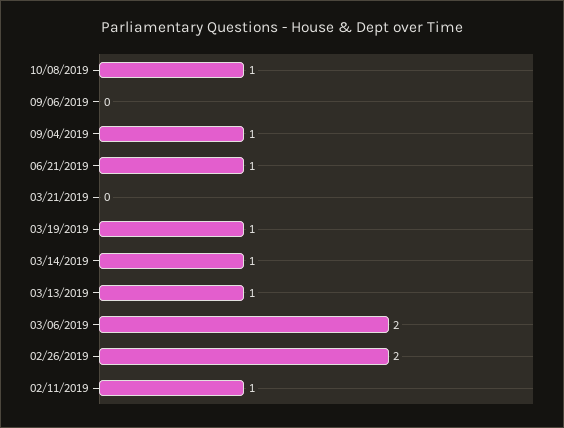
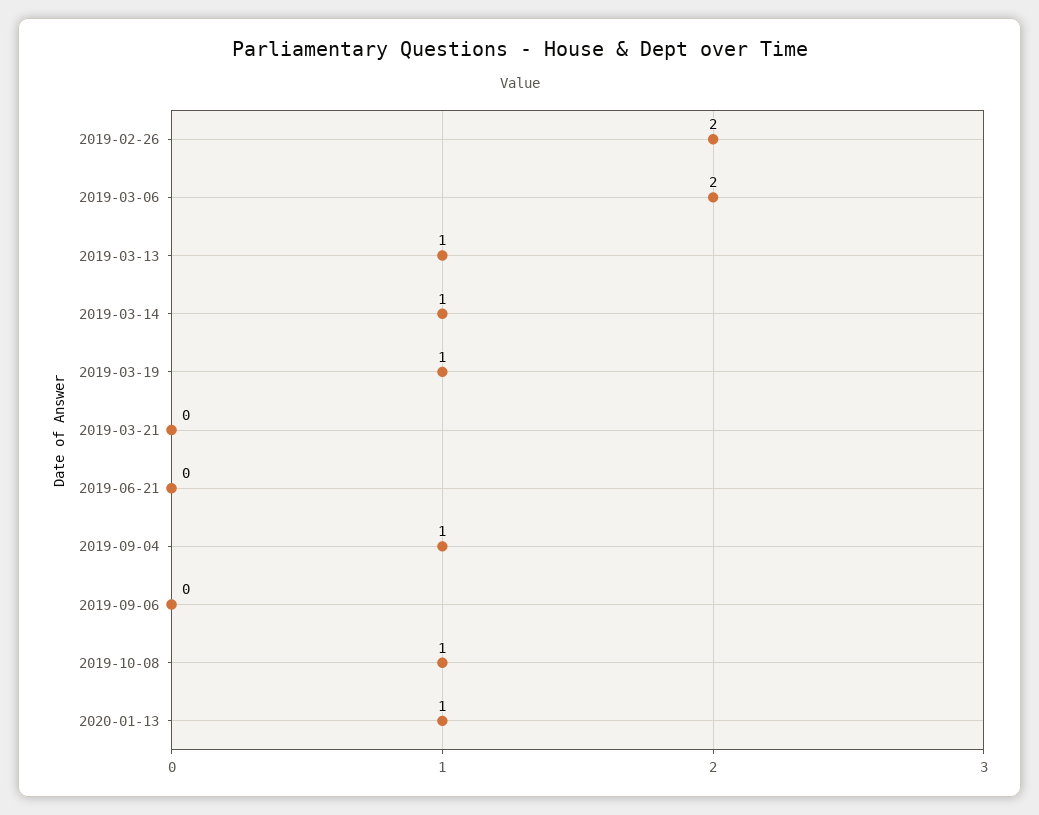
06/21/2019: 1 -> 0
02/11/2019: 1 -> none
2020-01-13: none -> 1

